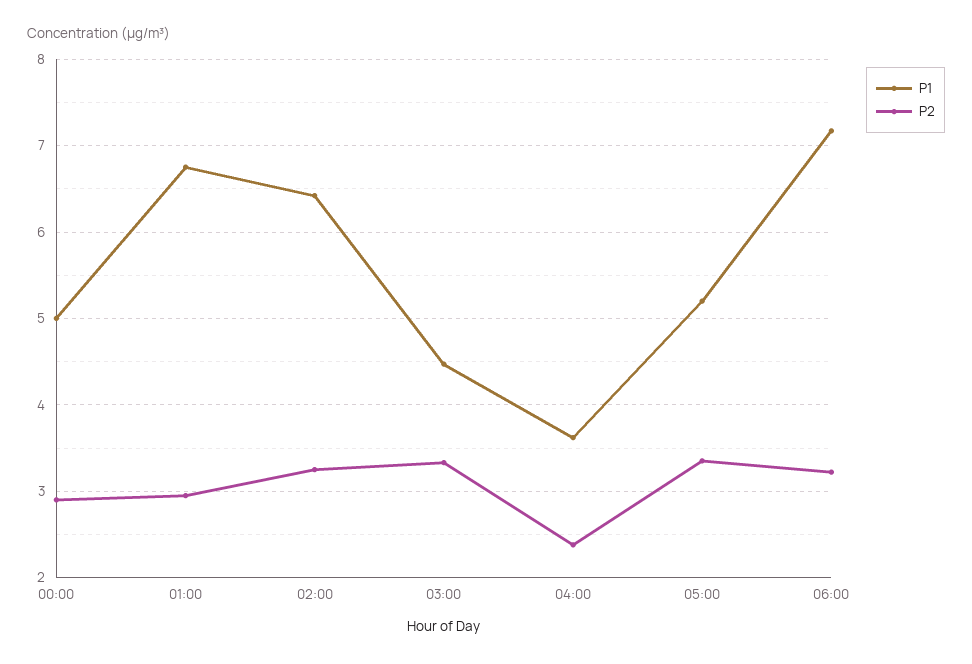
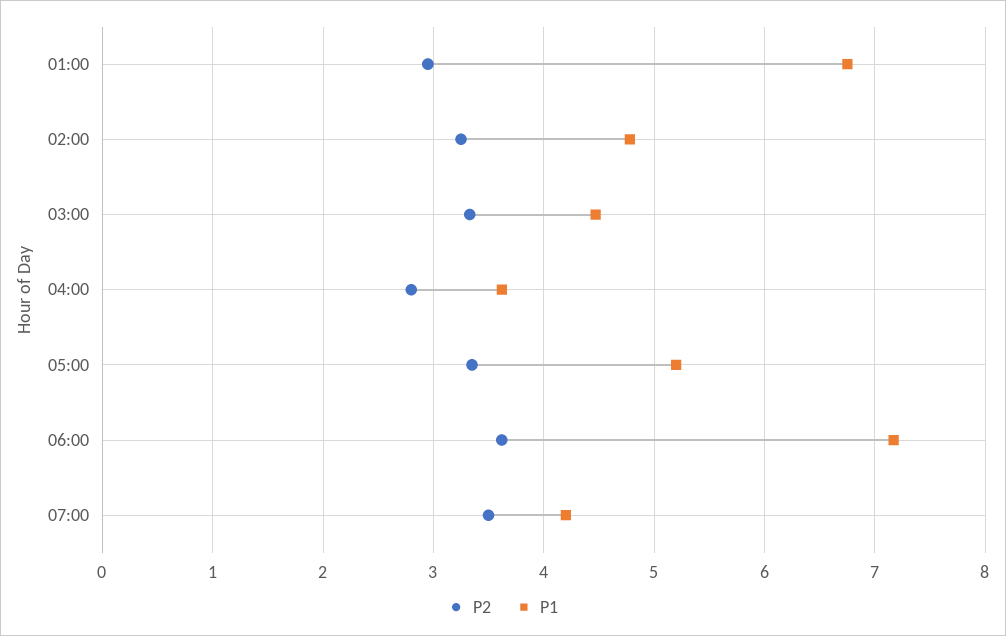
P1, 00:00: 5 -> none
P2, 00:00: 2.9 -> none
P1, 02:00: 6.4 -> 4.8
P2, 04:00: 2.4 -> 2.8
P2, 06:00: 3.2 -> 3.6
P2, 07:00: none -> 3.5
P1, 07:00: none -> 4.2

